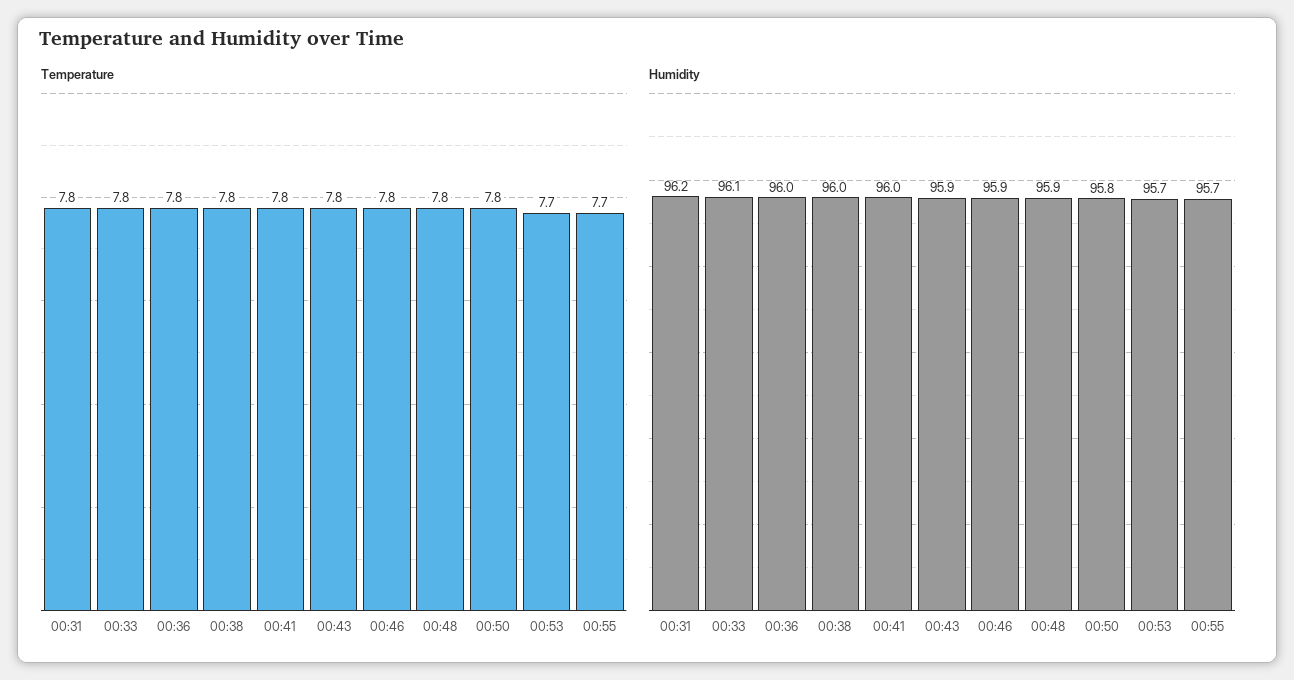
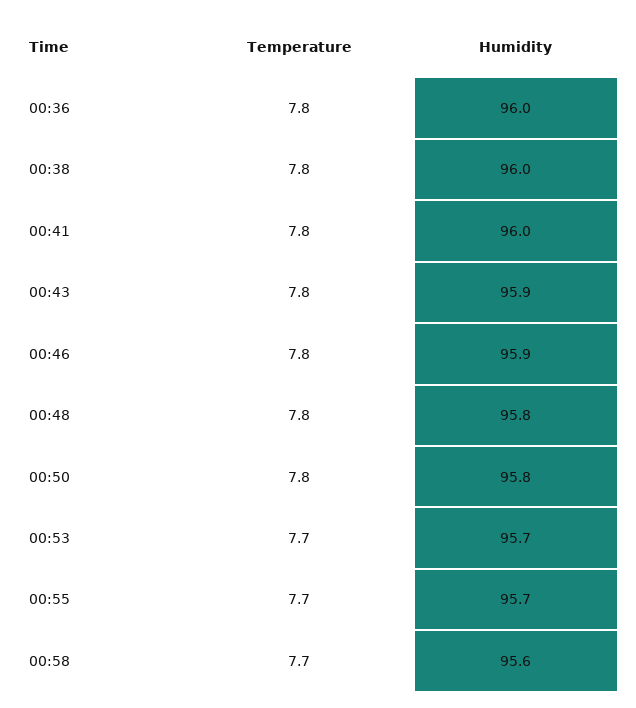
Temperature, 00:31: 7.8 -> none
Temperature, 00:33: 7.8 -> none
Humidity, 00:31: 96.2 -> none
Humidity, 00:33: 96.1 -> none
Humidity, 00:48: 95.9 -> 95.8
Temperature, 00:58: none -> 7.7
Humidity, 00:58: none -> 95.6

